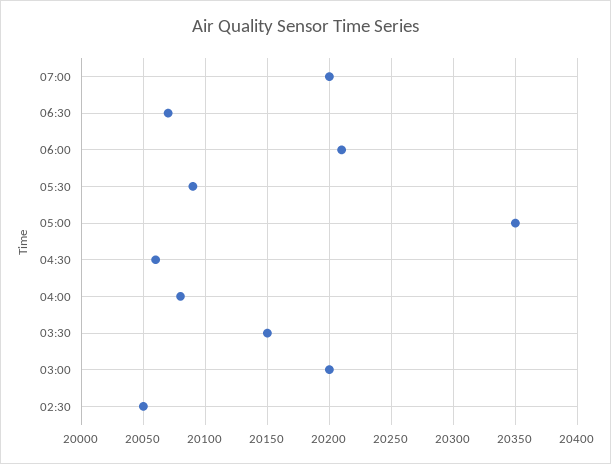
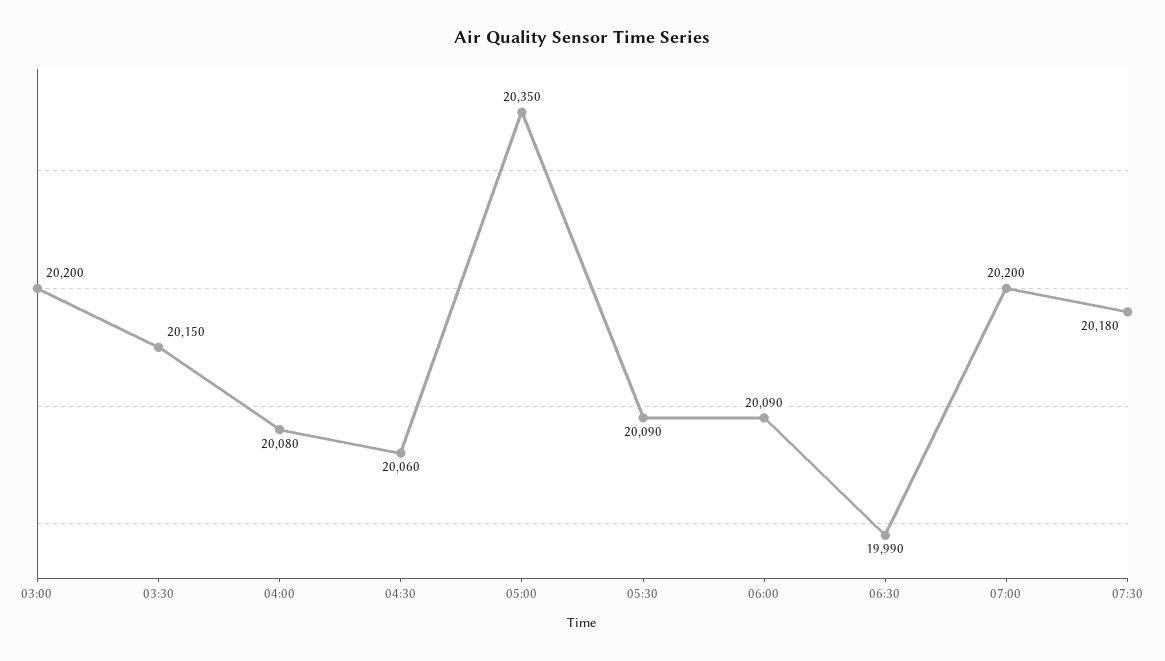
06:30: 20070 -> 19990
06:00: 20210 -> 20090
02:30: 20050 -> none
07:30: none -> 20180

